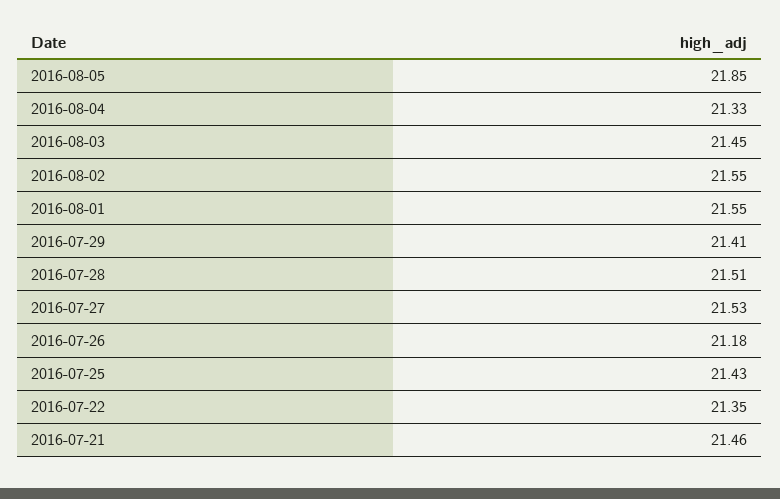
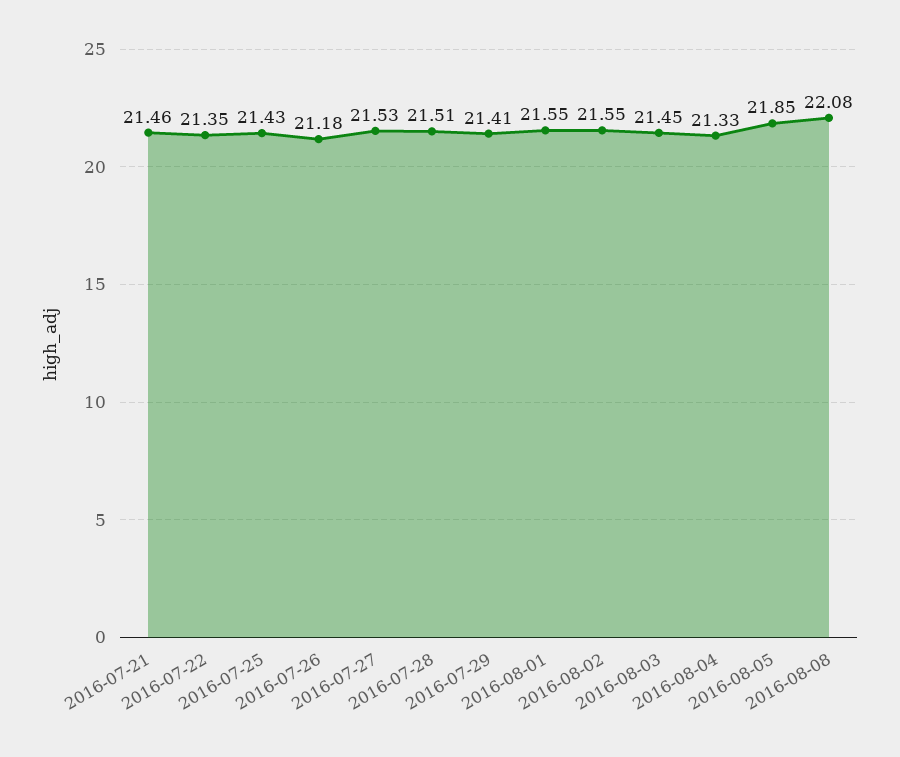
2016-08-08: none -> 22.08

